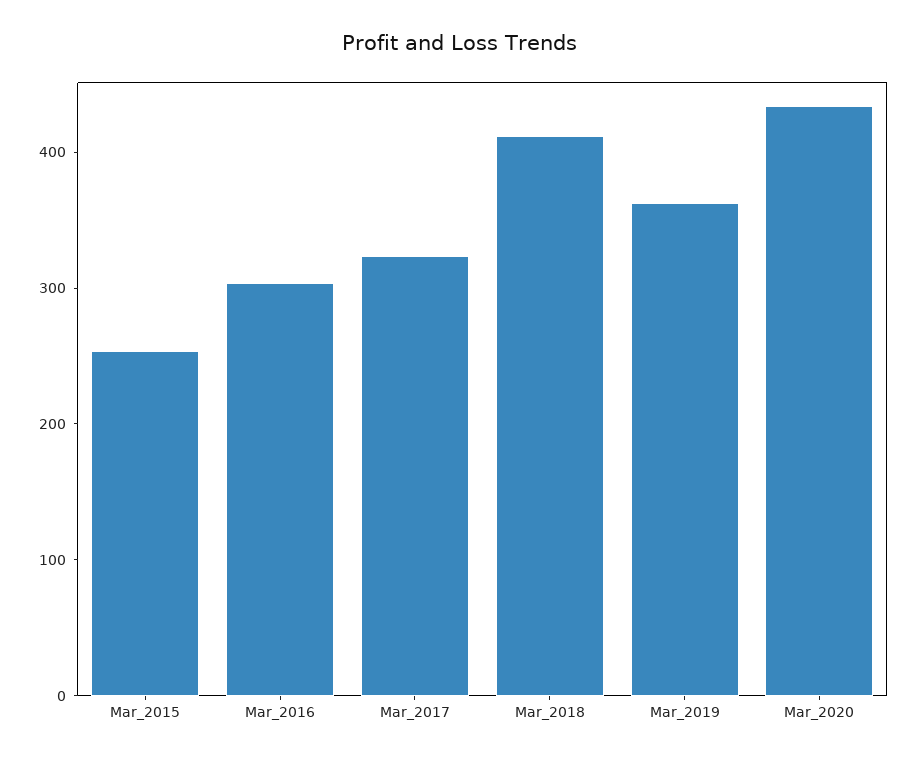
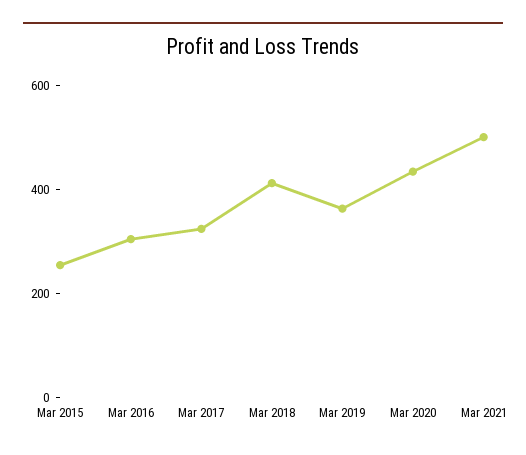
Mar 2021: none -> 500

